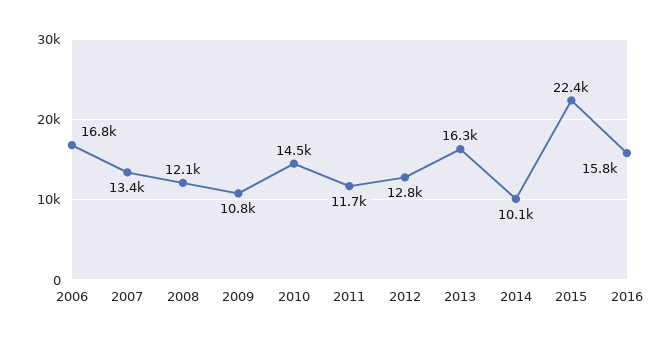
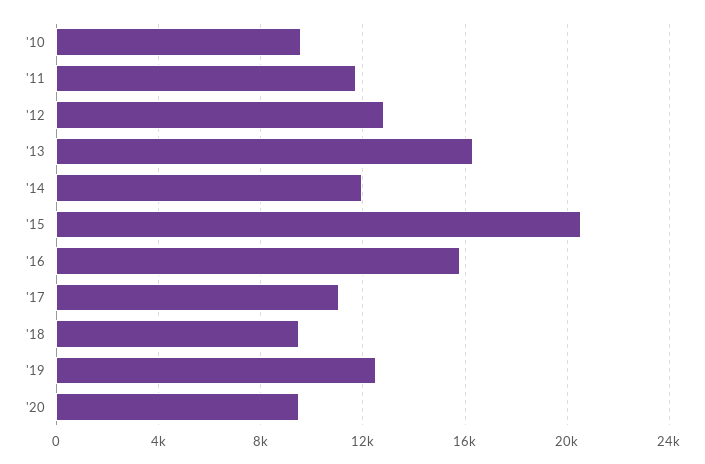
2006: 16800 -> none
2007: 13400 -> none
2008: 12100 -> none
2009: 10800 -> none
2010: 14500 -> 9500
2014: 10100 -> 12000
2015: 22400 -> 20500
'17: none -> 11000
'18: none -> 9500
'19: none -> 12500
'20: none -> 9500

